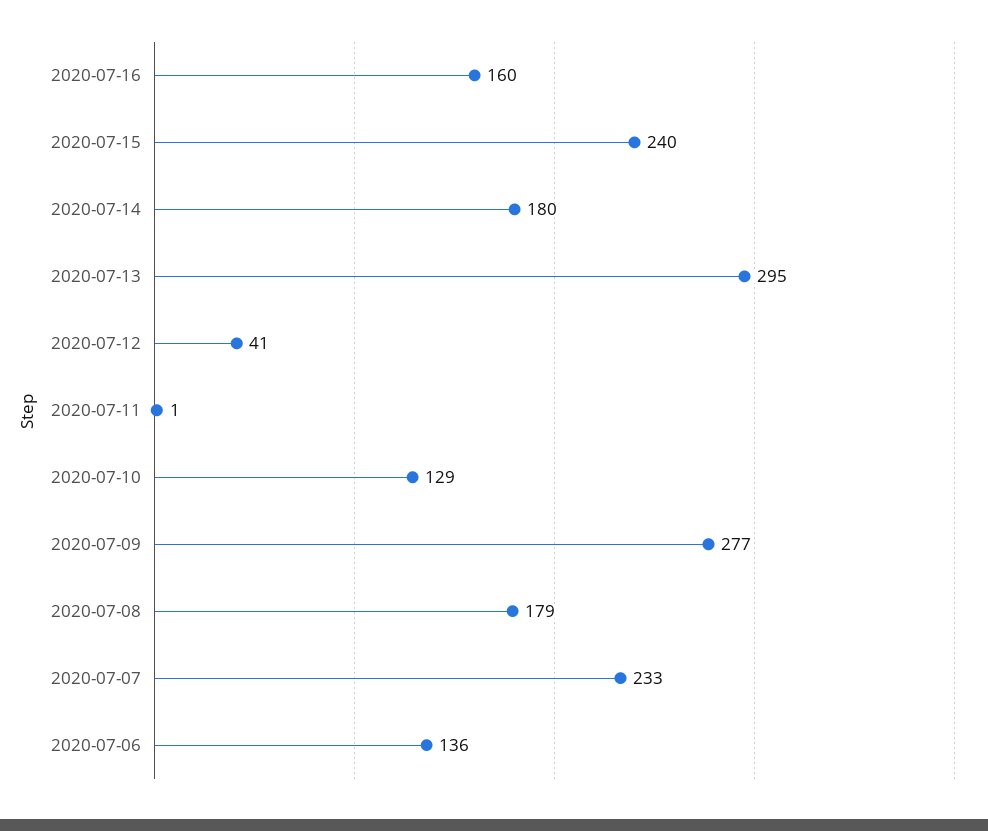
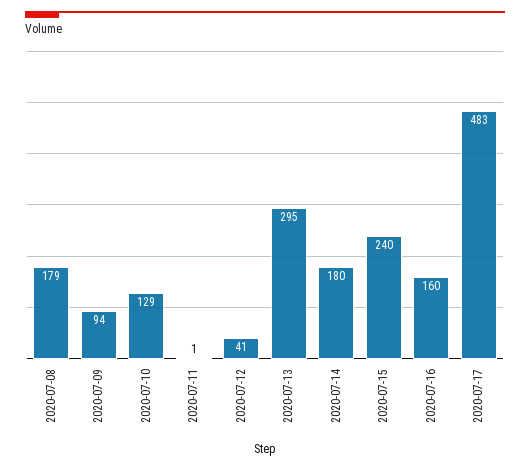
2020-07-09: 277 -> 94
2020-07-07: 233 -> none
2020-07-06: 136 -> none
2020-07-17: none -> 483

